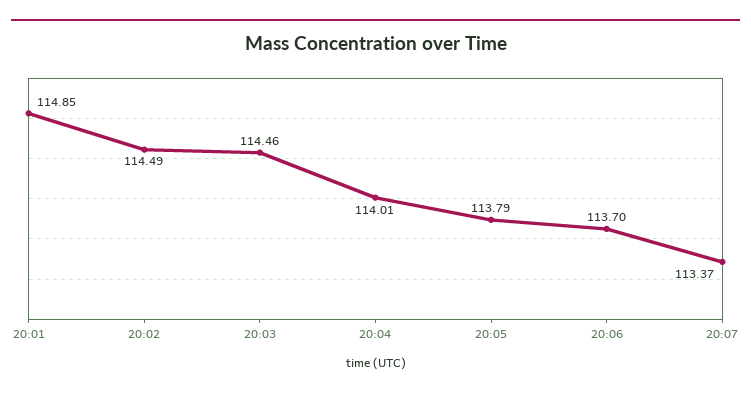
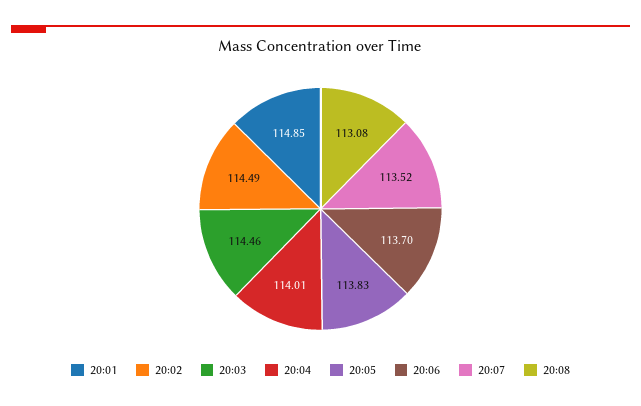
20:05: 113.79 -> 113.83
20:07: 113.37 -> 113.52
20:08: none -> 113.08

